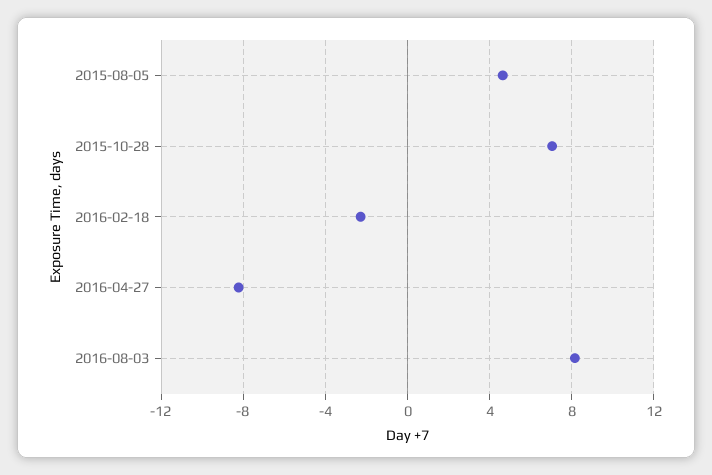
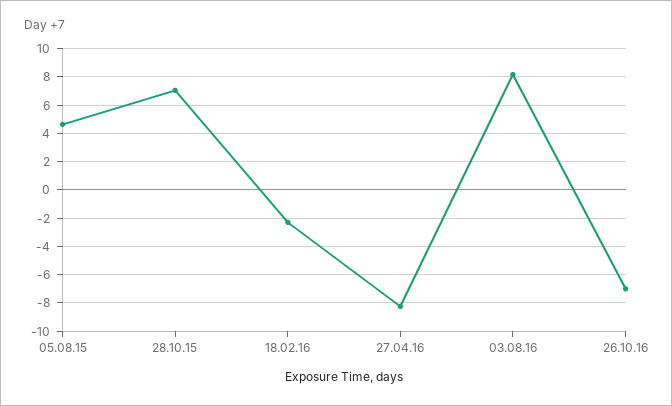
26.10.16: none -> -7

